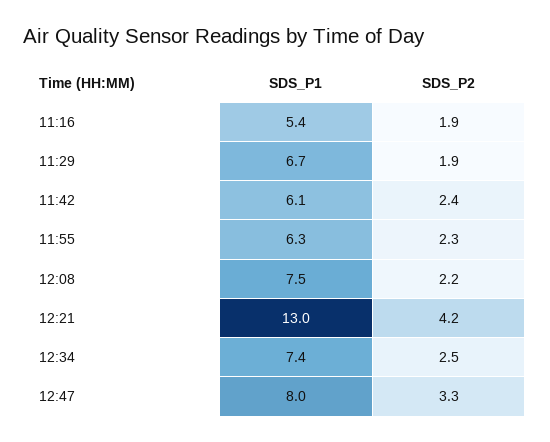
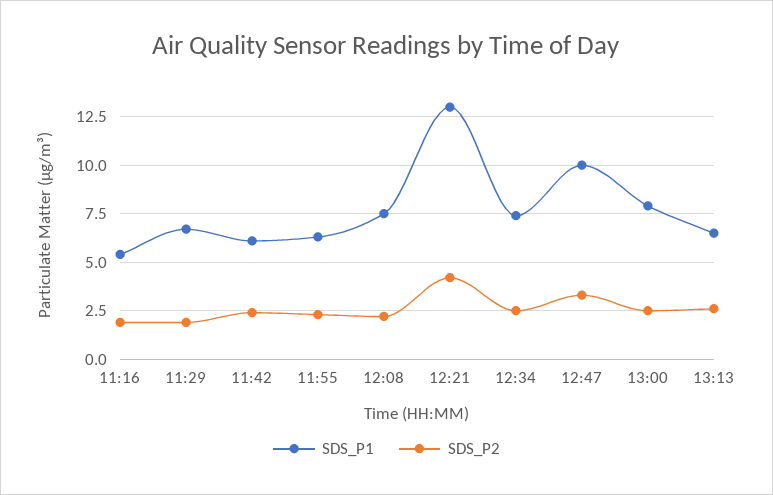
SDS_P1, 12:47: 8 -> 10
SDS_P1, 13:00: none -> 8
SDS_P2, 13:00: none -> 2.5
SDS_P1, 13:13: none -> 6.5
SDS_P2, 13:13: none -> 2.5

